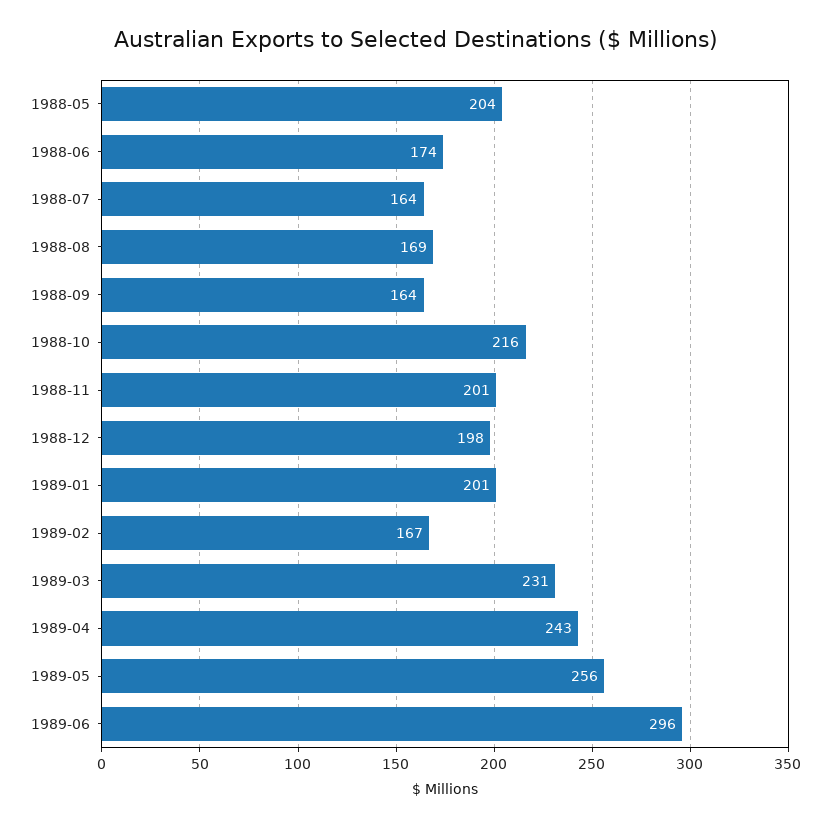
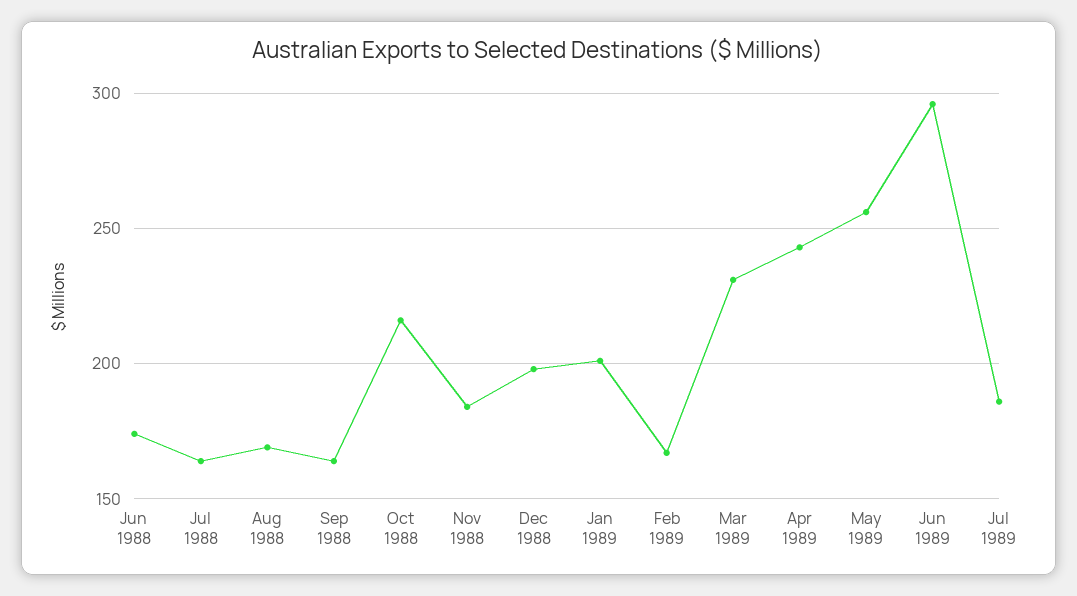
1988-05: 204 -> none
1988-11: 201 -> 185
Jul 1989: none -> 185

